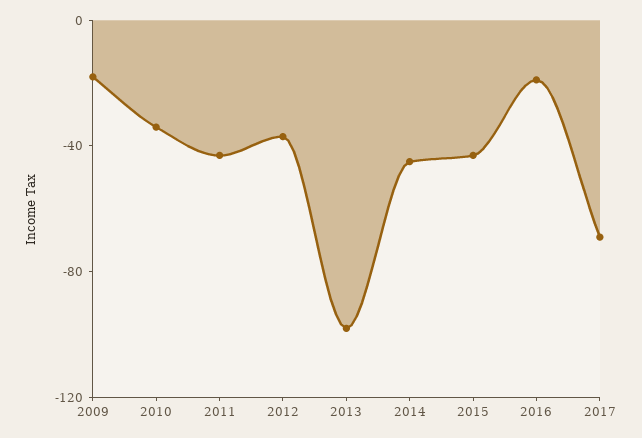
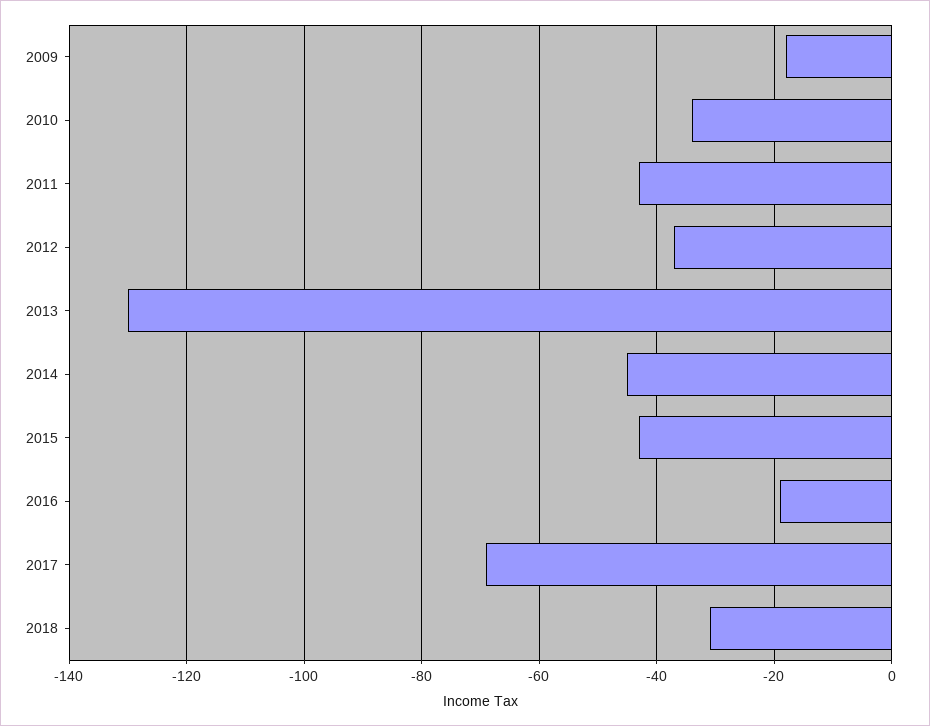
2013: -100 -> -130
2018: none -> -30

